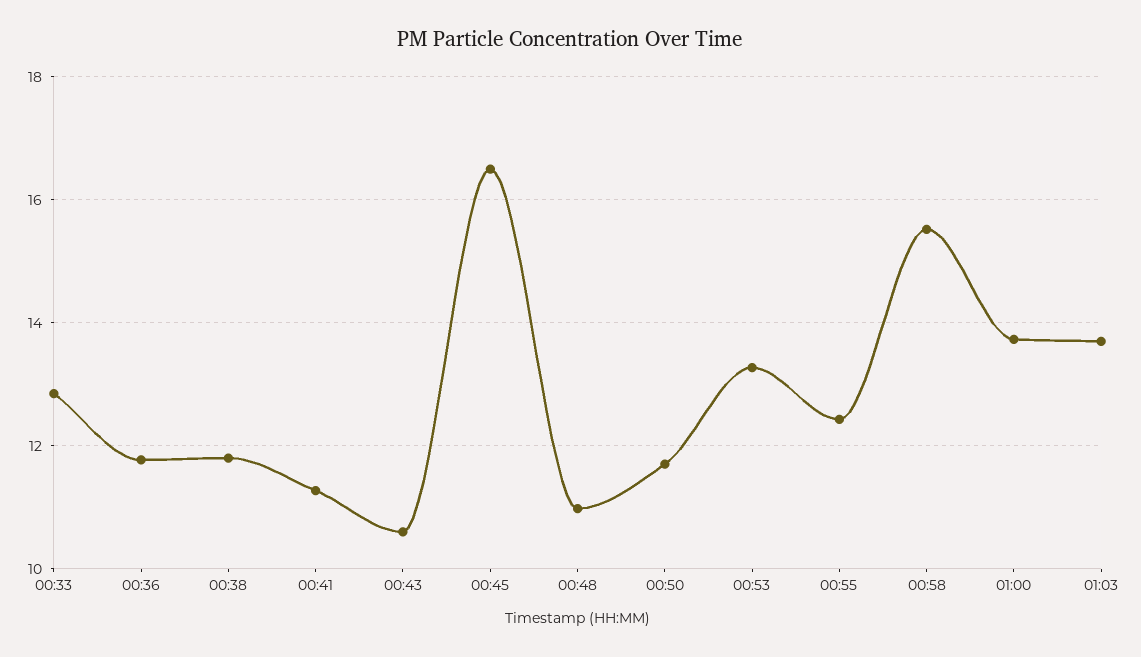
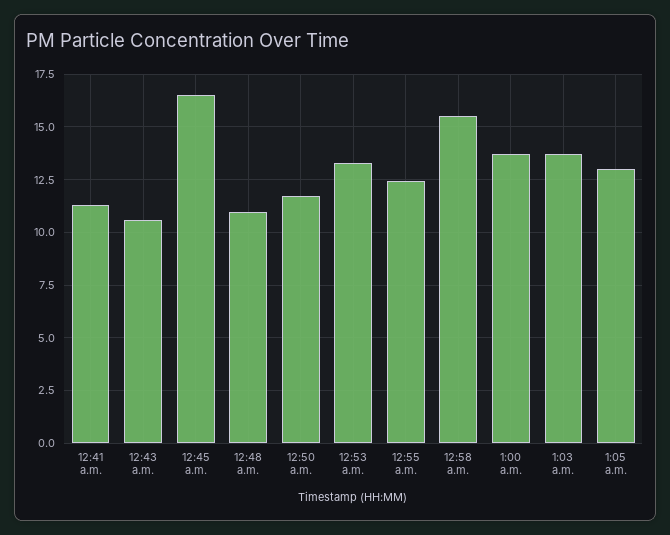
00:33: 12.8 -> none
00:36: 11.8 -> none
00:38: 11.8 -> none
1:05 a.m.: none -> 13

